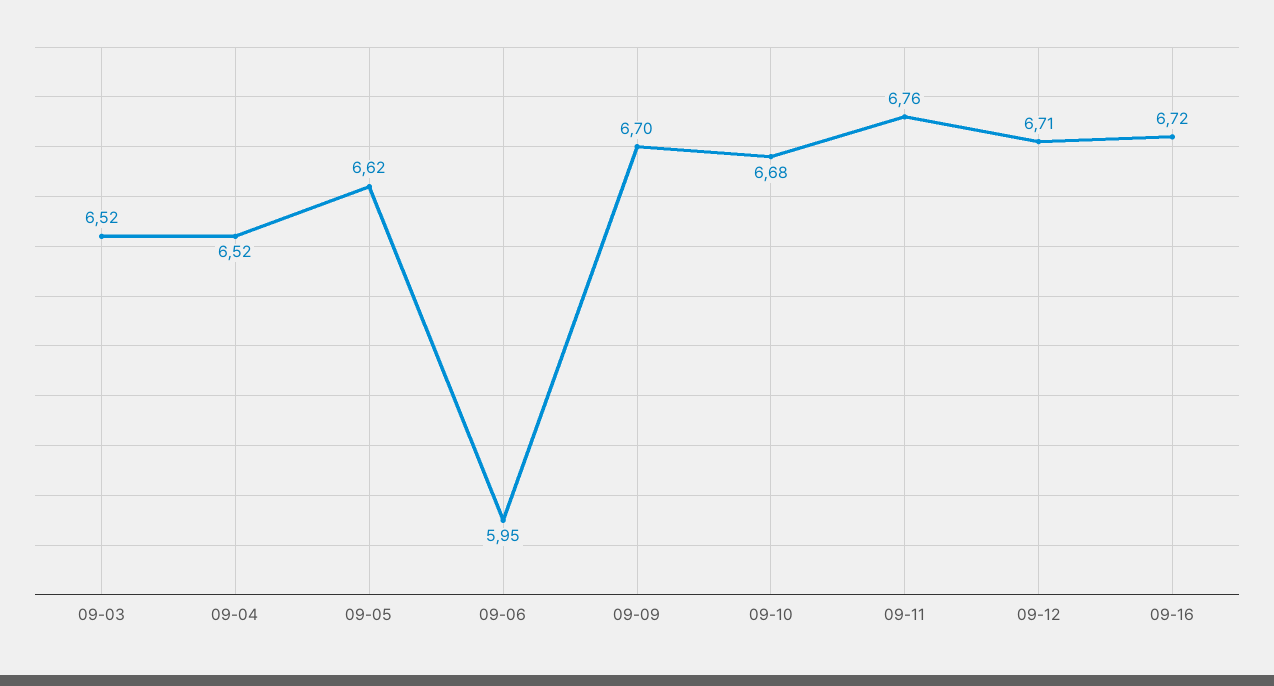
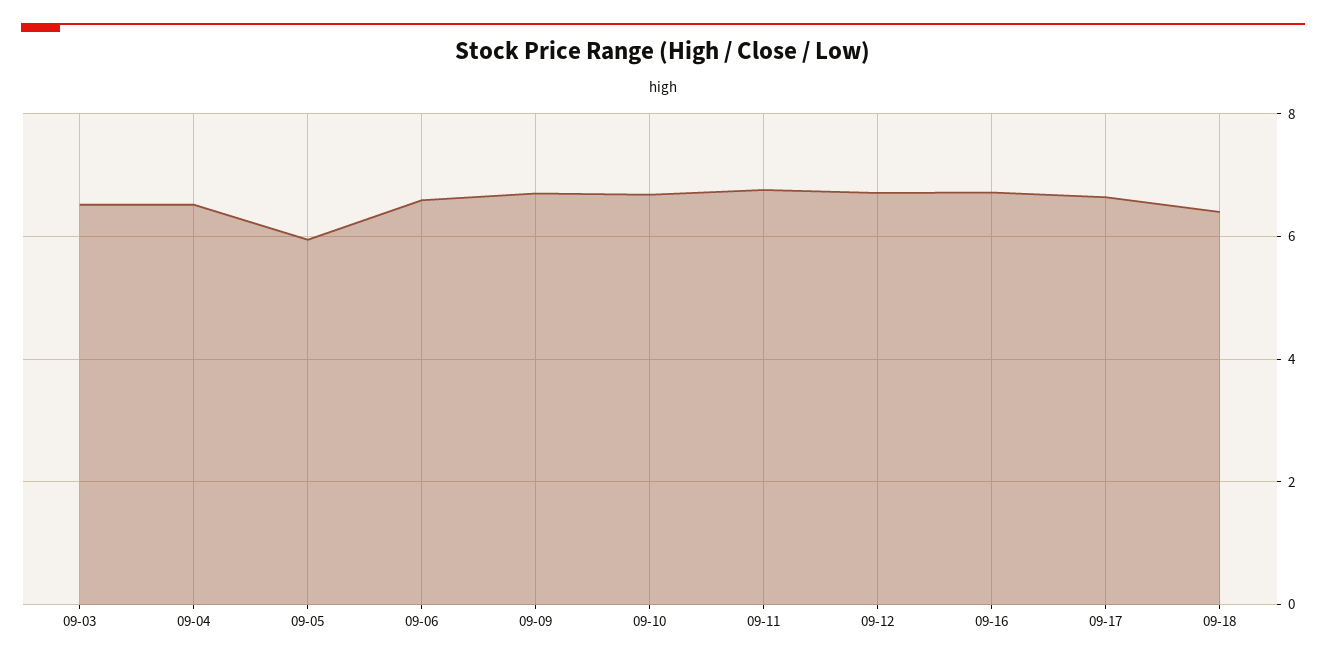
09-05: 6.62 -> 6
09-06: 5.95 -> 6.6
09-17: none -> 6.6
09-18: none -> 6.4

